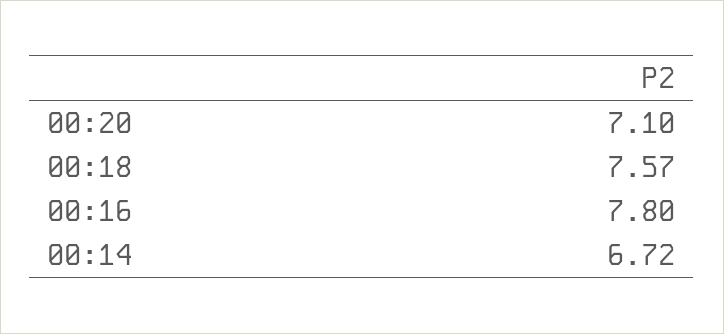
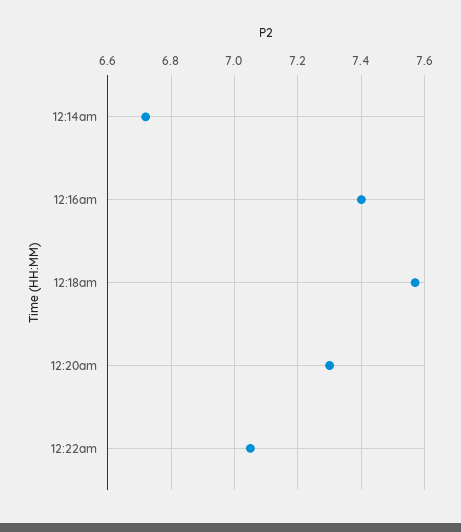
00:20: 7.1 -> 7.3
00:16: 7.8 -> 7.4
12:22am: none -> 7.05

